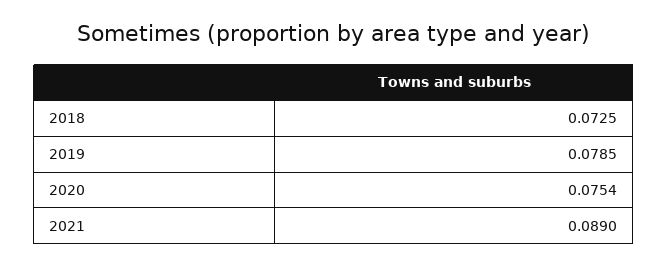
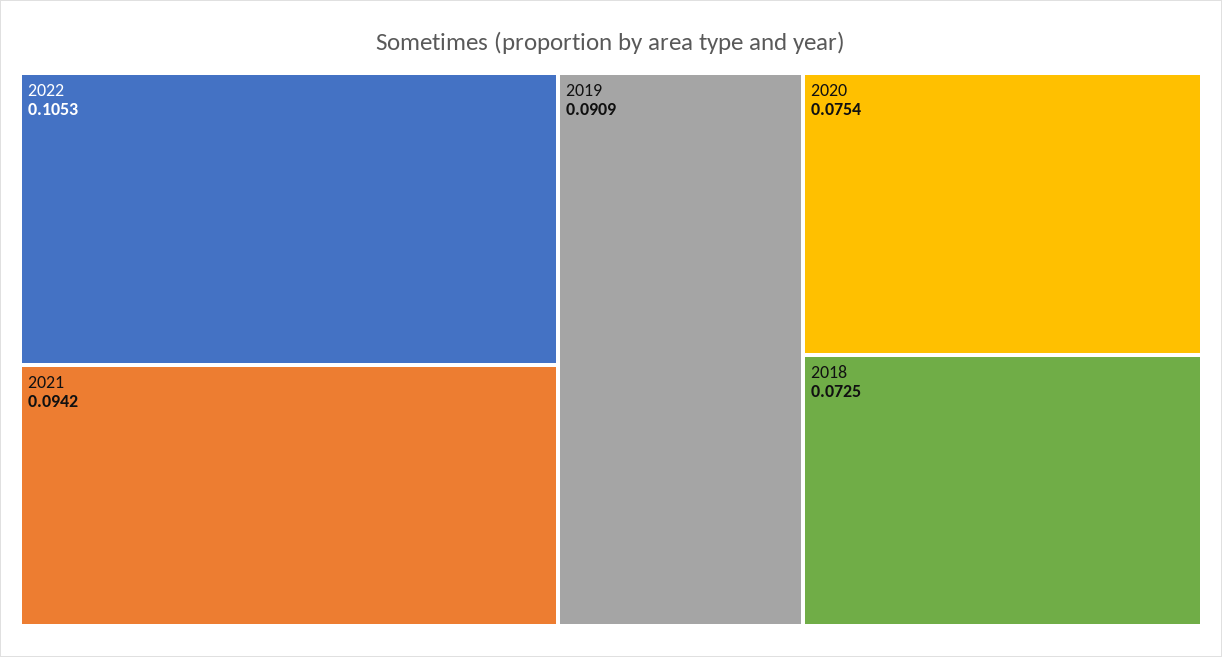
2019: 0.0785 -> 0.0909
2021: 0.089 -> 0.0942
2022: none -> 0.1053

